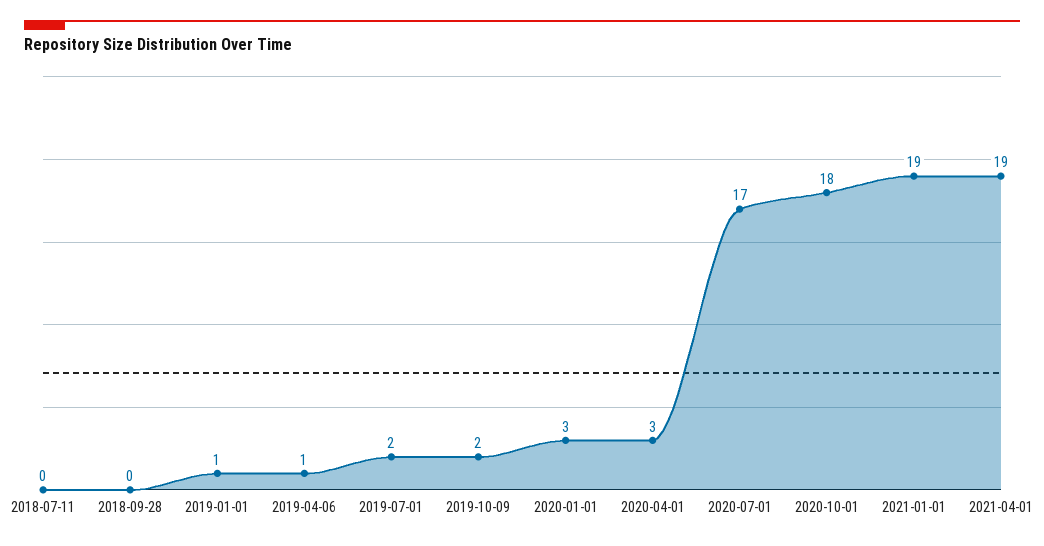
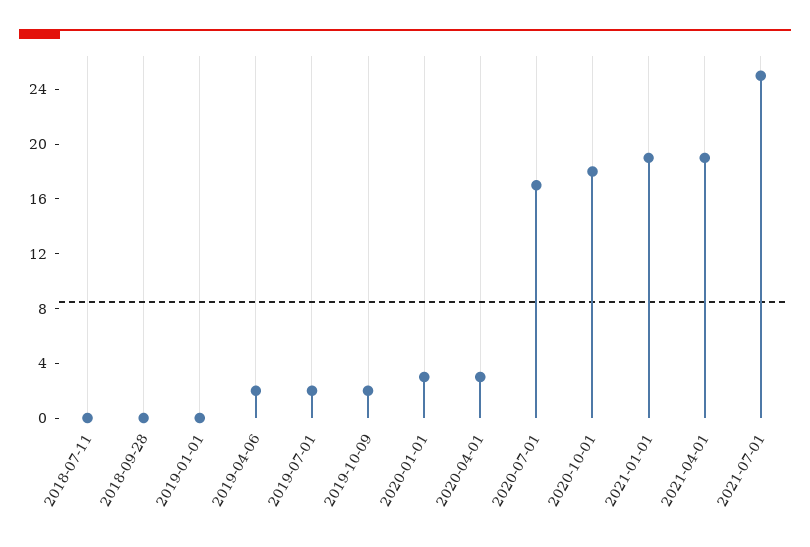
2019-01-01: 1 -> 0
2019-04-06: 1 -> 2
2021-07-01: none -> 25

